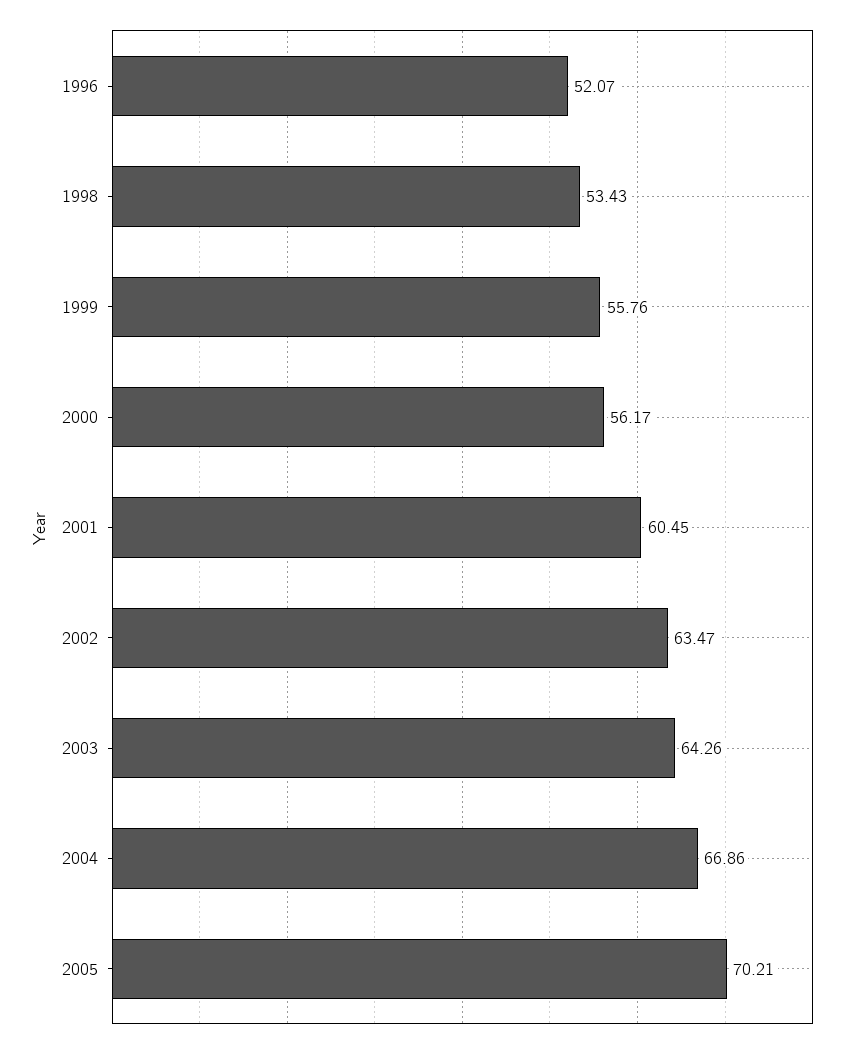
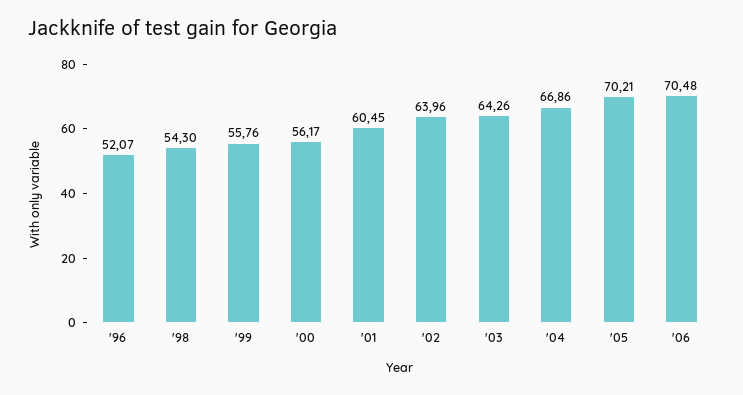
1998: 53.43 -> 54.3
2002: 63.47 -> 63.96
'06: none -> 70.48

